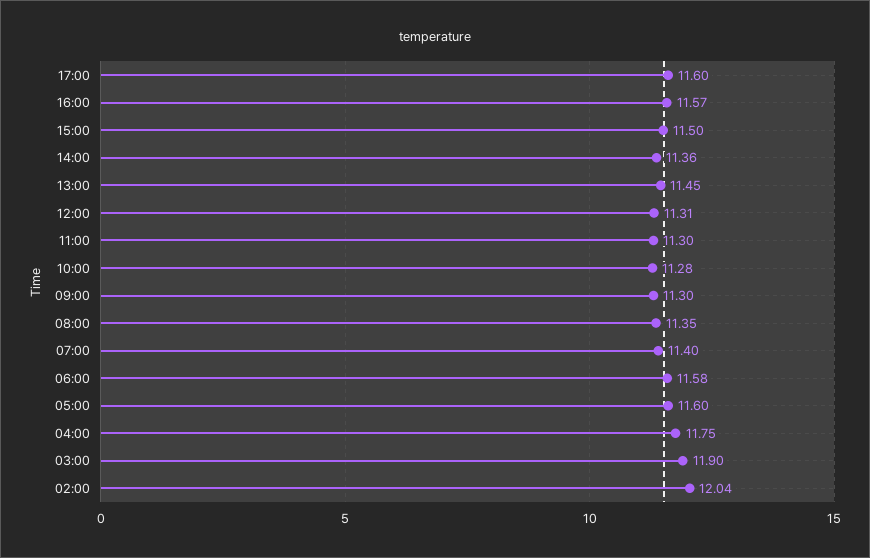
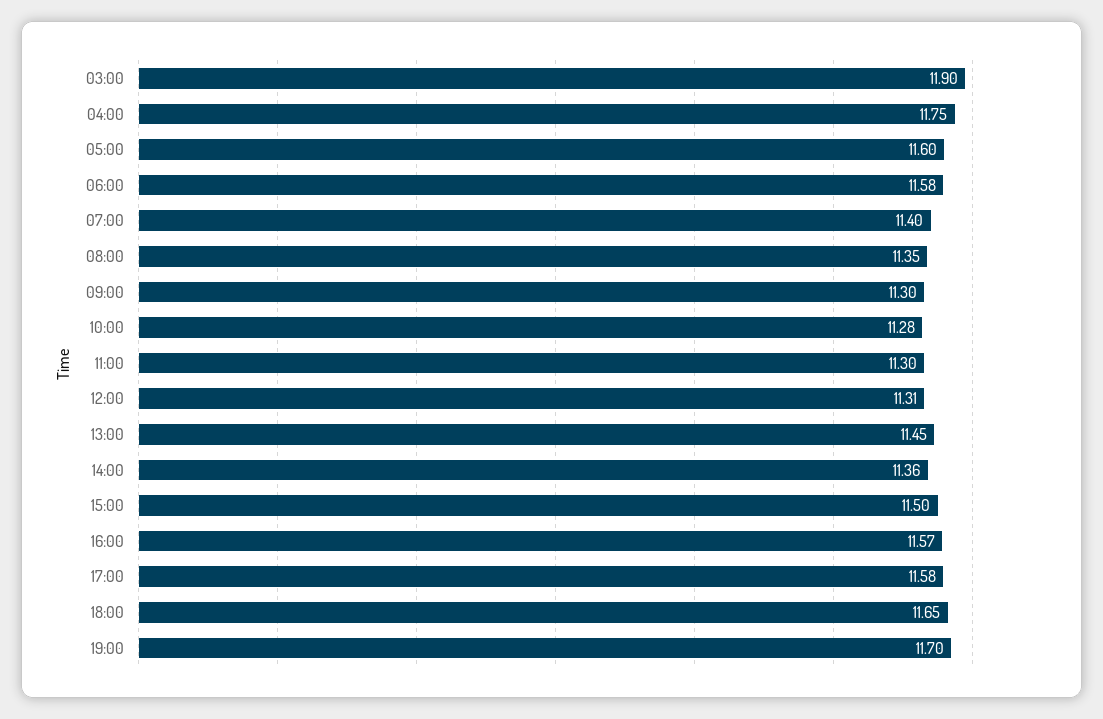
17:00: 11.6 -> 11.58
02:00: 12.04 -> none
18:00: none -> 11.65
19:00: none -> 11.7

